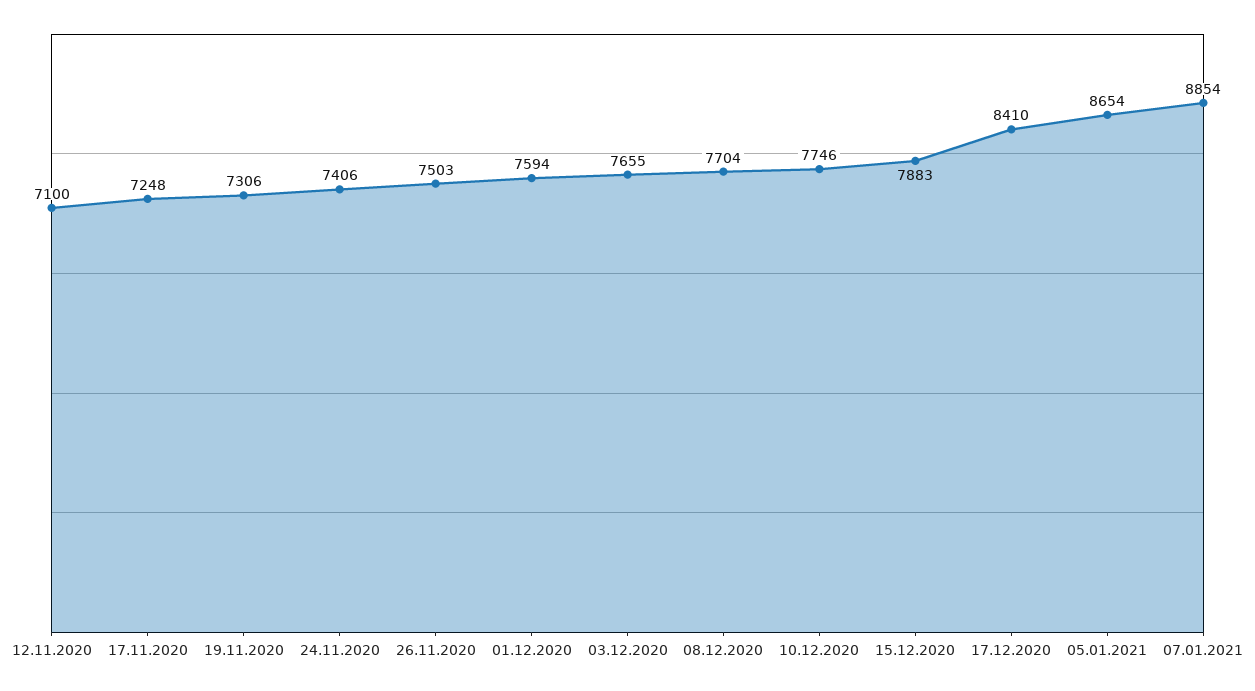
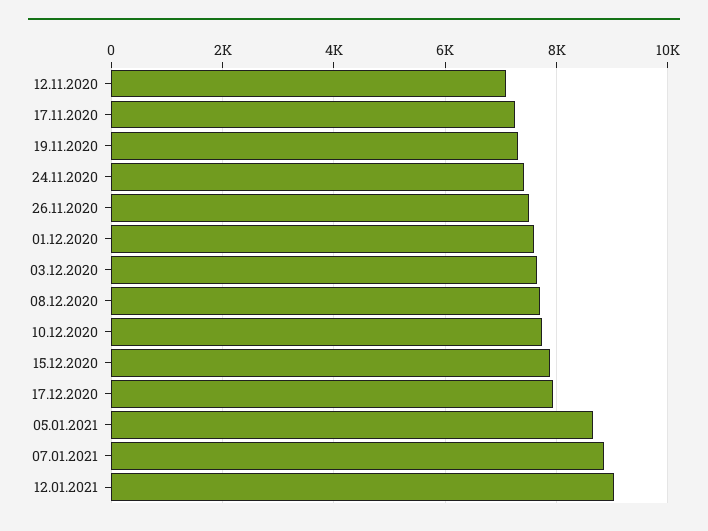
17.12.2020: 8410 -> 8000
12.01.2021: none -> 9000

